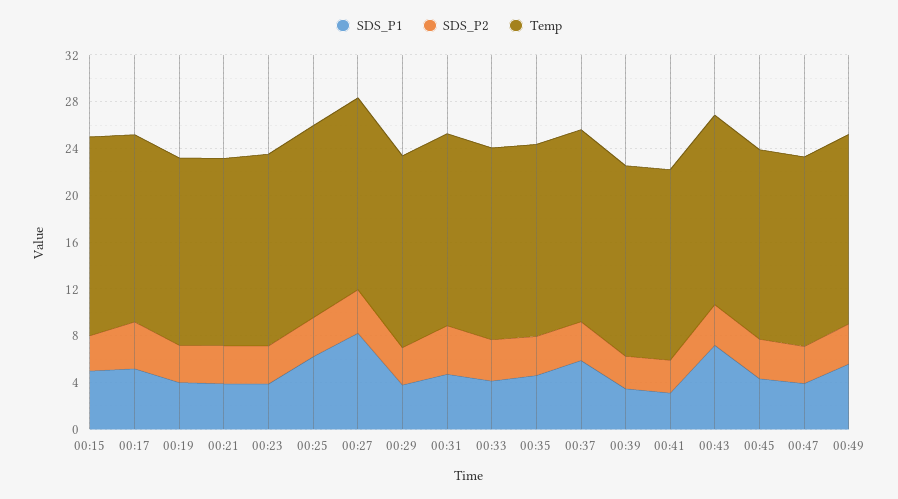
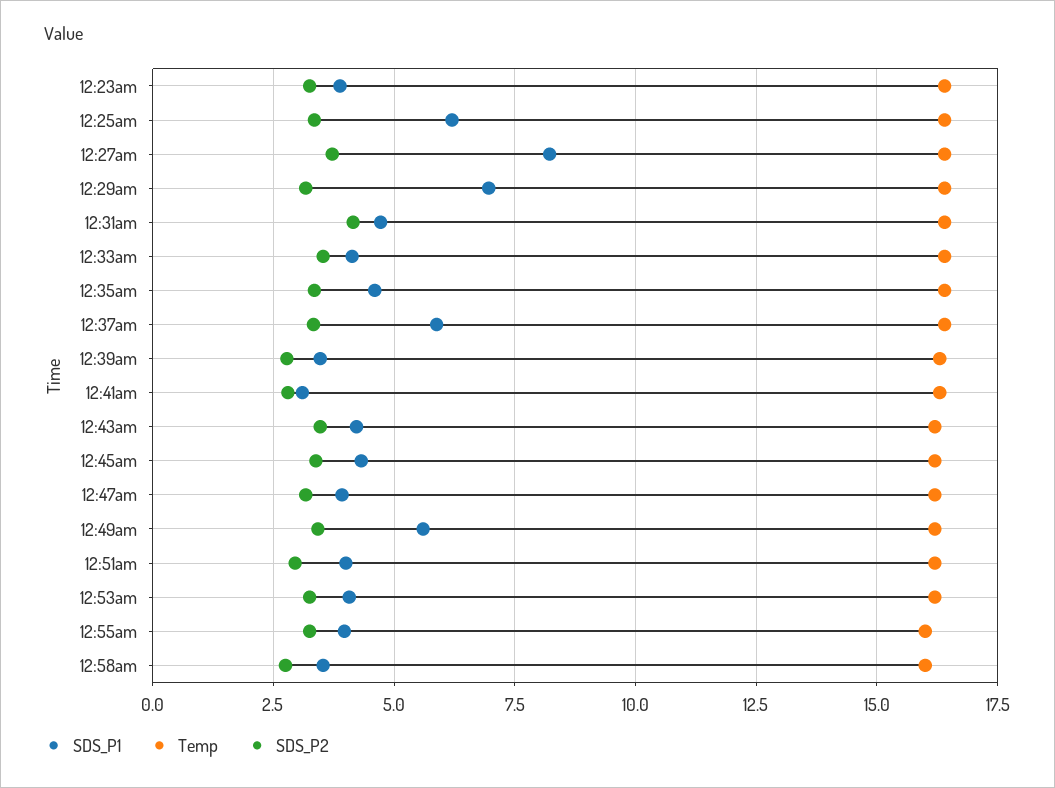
SDS_P1, 00:15: 5 -> none
SDS_P2, 00:15: 3 -> none
Temp, 00:15: 17 -> none
SDS_P1, 00:17: 5 -> none
SDS_P2, 00:17: 4 -> none
Temp, 00:17: 16 -> none
SDS_P1, 00:19: 4 -> none
SDS_P2, 00:19: 3 -> none
Temp, 00:19: 16 -> none
SDS_P1, 00:21: 4 -> none
SDS_P2, 00:21: 3 -> none
Temp, 00:21: 16 -> none
SDS_P1, 00:29: 4 -> 7
SDS_P1, 00:43: 7 -> 4.25
SDS_P1, 12:51am: none -> 4
Temp, 12:51am: none -> 16.25
SDS_P2, 12:51am: none -> 3
SDS_P1, 12:53am: none -> 4
Temp, 12:53am: none -> 16.25
SDS_P2, 12:53am: none -> 3.25
SDS_P1, 12:55am: none -> 4
Temp, 12:55am: none -> 16
SDS_P2, 12:55am: none -> 3.25
SDS_P1, 12:58am: none -> 3.5
Temp, 12:58am: none -> 16
SDS_P2, 12:58am: none -> 2.75

